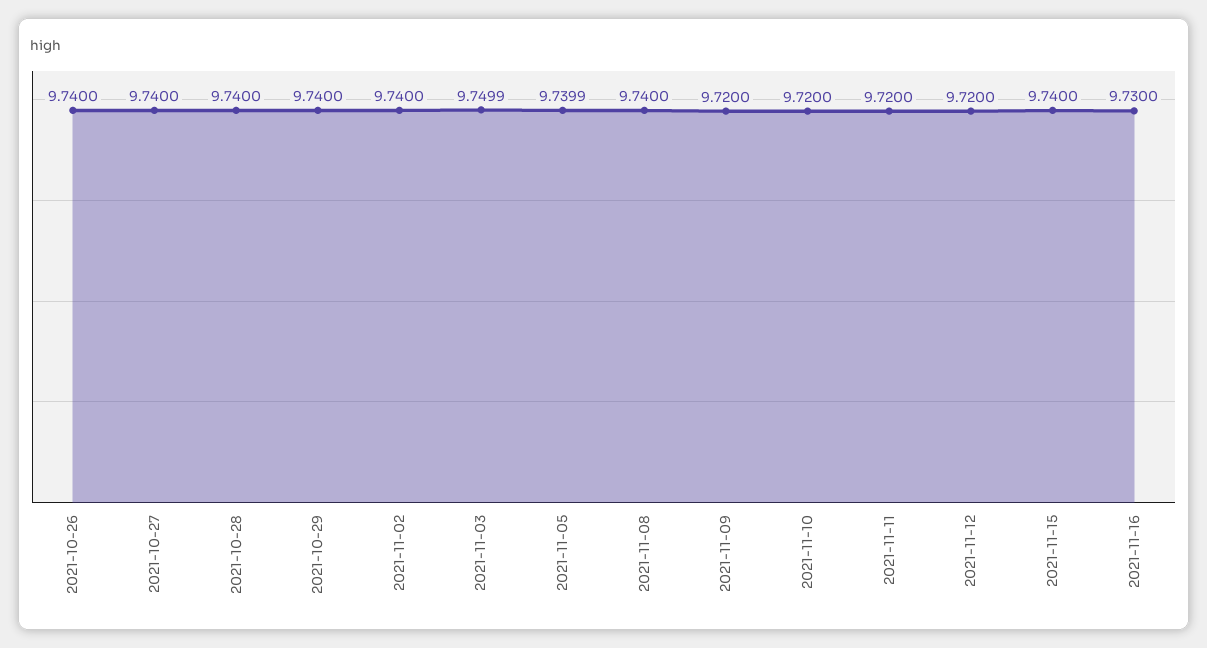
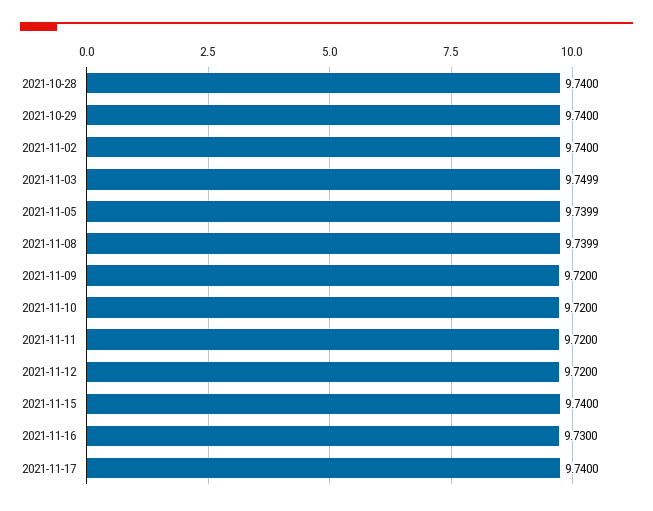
2021-10-26: 9.74 -> none
2021-10-27: 9.74 -> none
2021-11-08: 9.74 -> 9.7399
2021-11-17: none -> 9.74

